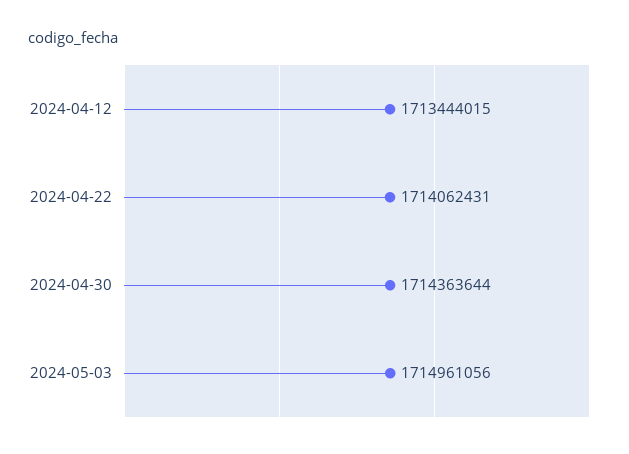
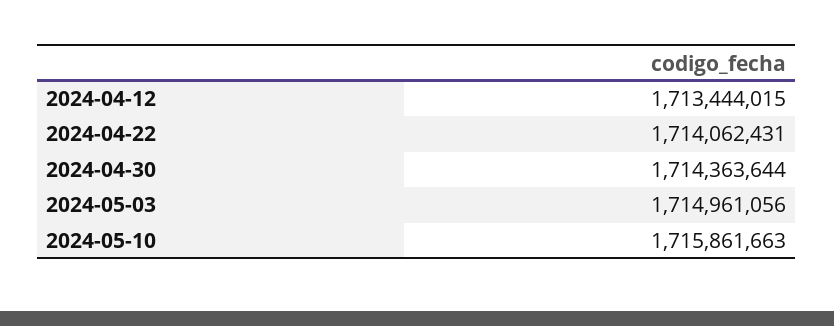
2024-05-10: none -> 1715861663

